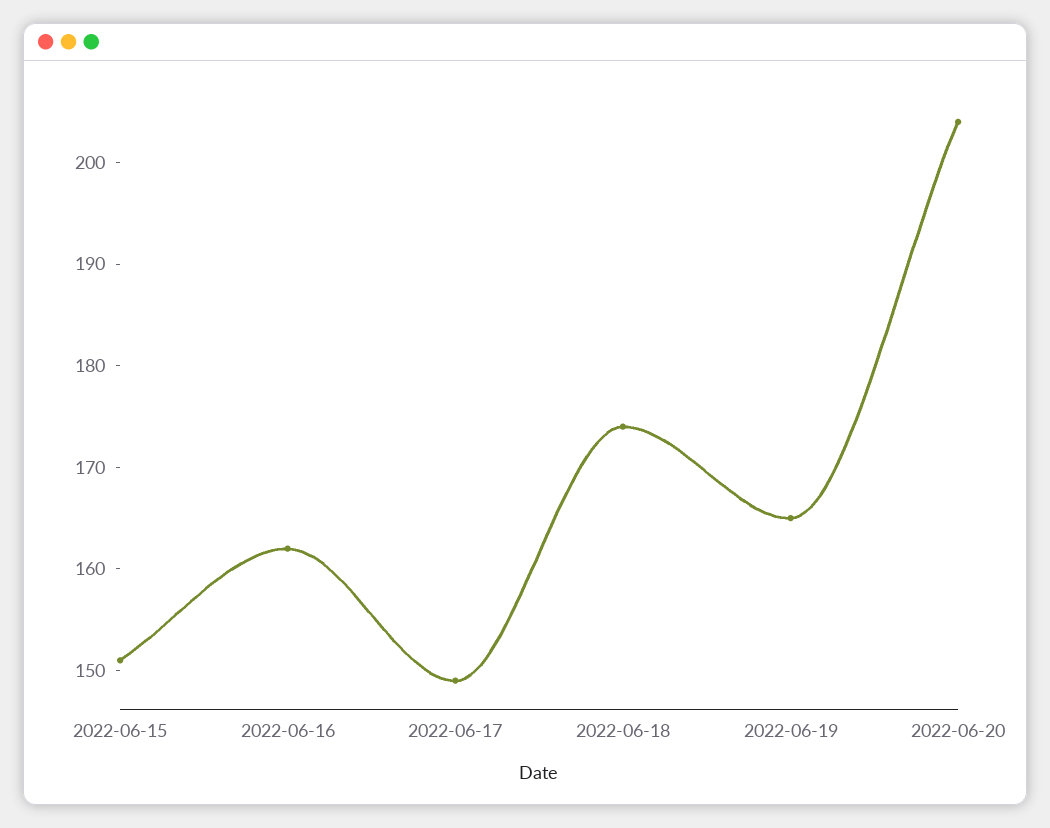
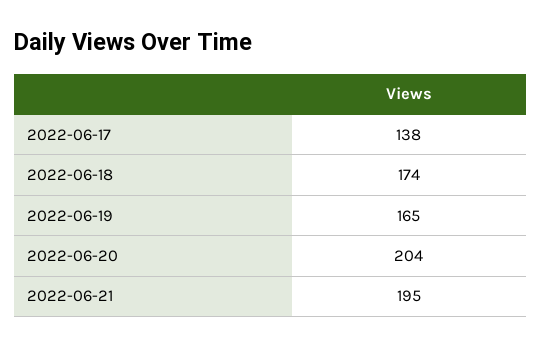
2022-06-15: 151 -> none
2022-06-16: 162 -> none
2022-06-17: 149 -> 138
2022-06-21: none -> 195

